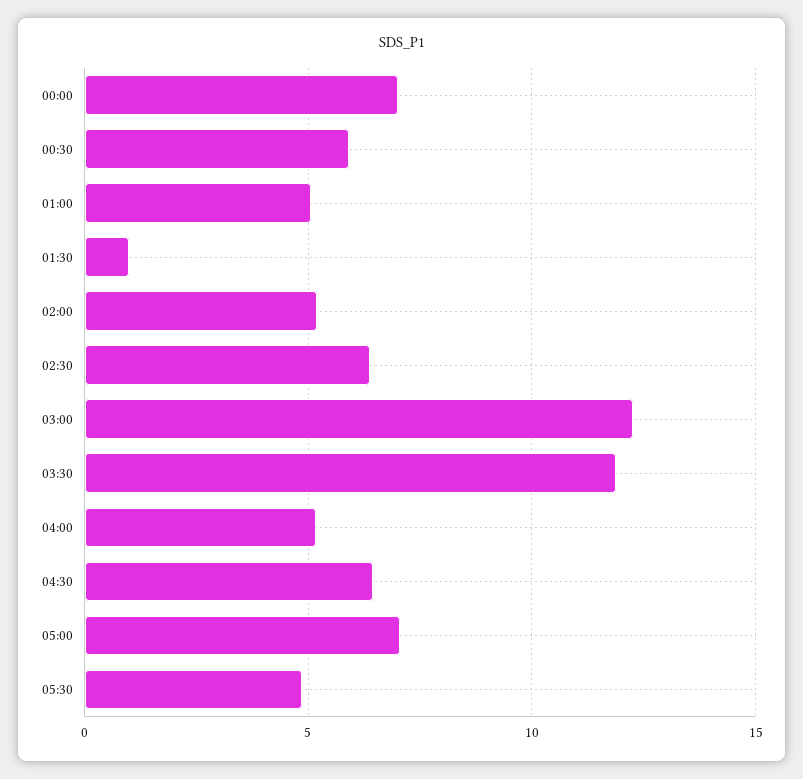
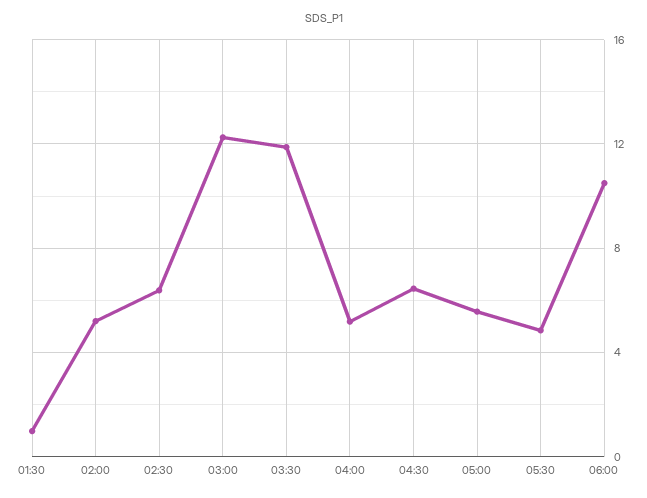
00:00: 7 -> none
00:30: 6 -> none
01:00: 5 -> none
05:00: 7 -> 5.5
06:00: none -> 10.5

